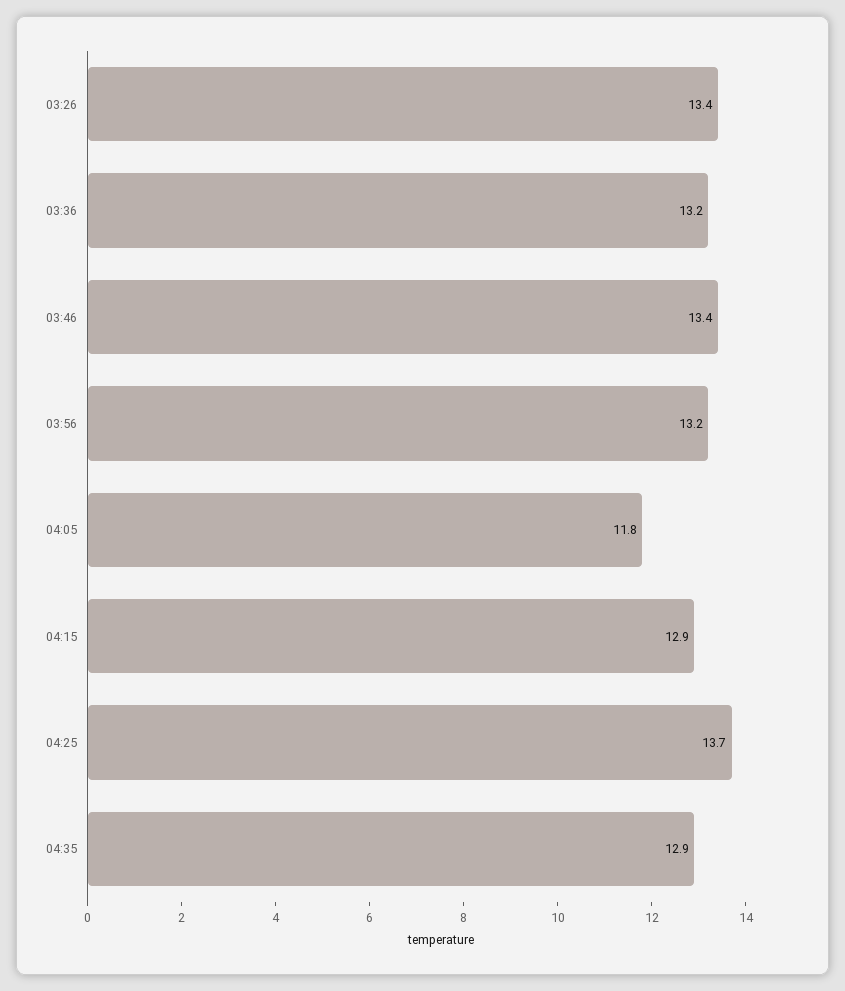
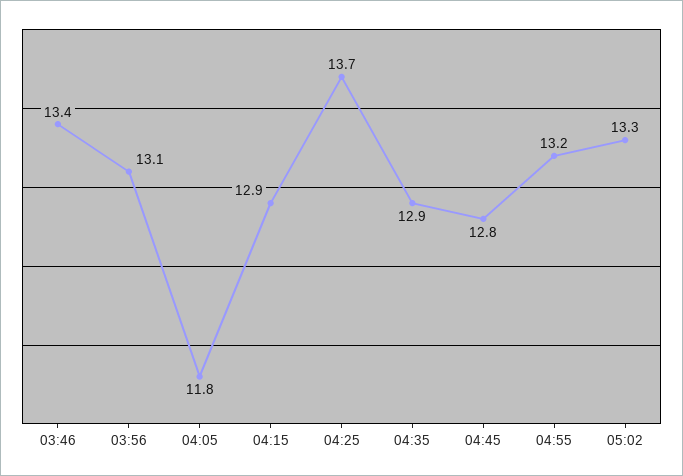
03:26: 13.4 -> none
03:36: 13.2 -> none
03:56: 13.2 -> 13.1
04:45: none -> 12.8
04:55: none -> 13.2
05:02: none -> 13.3

